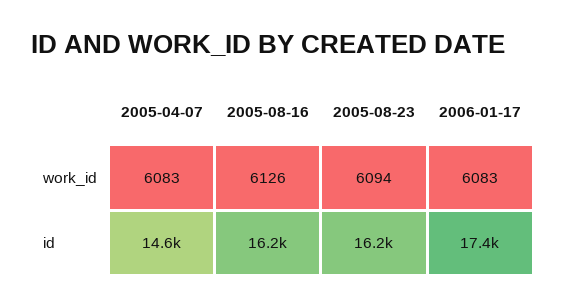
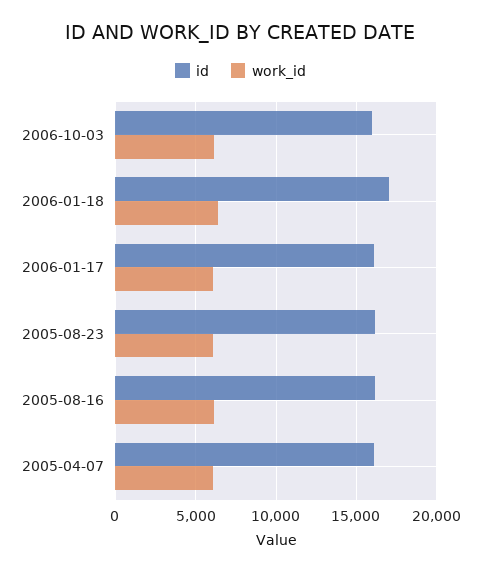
id, 2005-04-07: 14600 -> 16000
id, 2006-01-17: 17400 -> 16000
id, 2006-10-03: none -> 16000
work_id, 2006-10-03: none -> 6000
id, 2006-01-18: none -> 17000
work_id, 2006-01-18: none -> 6500

